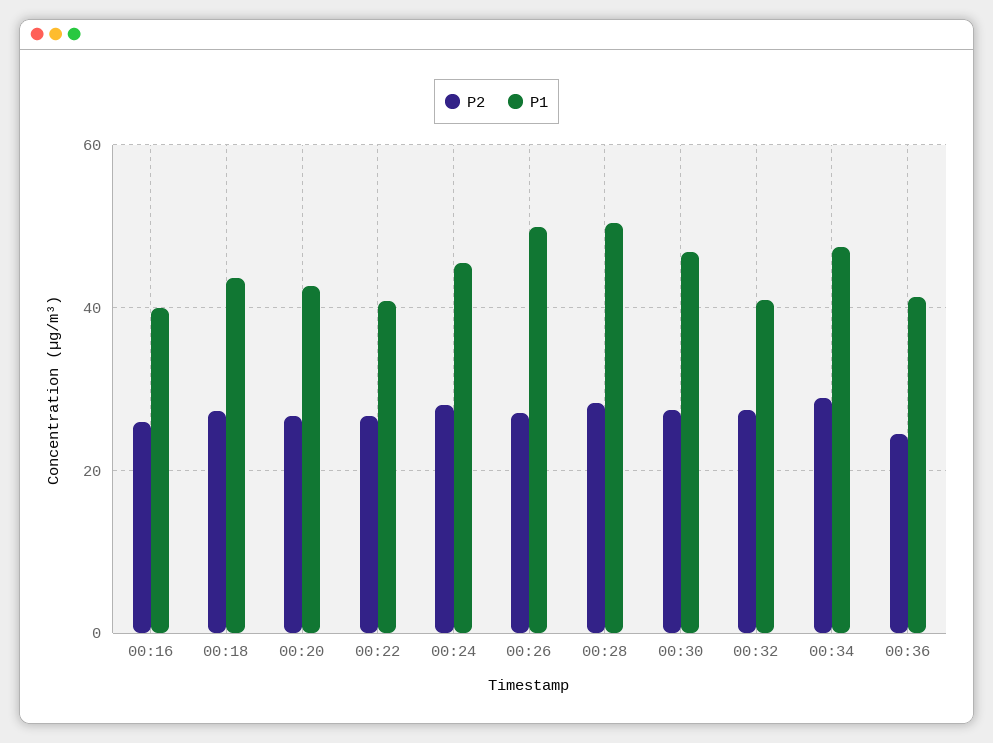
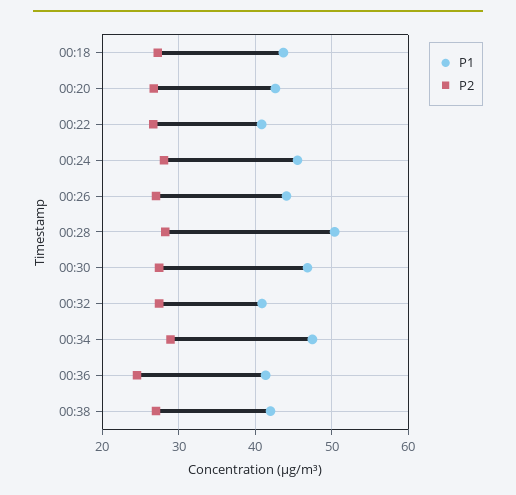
P2, 00:16: 26 -> none
P1, 00:16: 40 -> none
P1, 00:26: 50 -> 44
P1, 00:38: none -> 42
P2, 00:38: none -> 27

